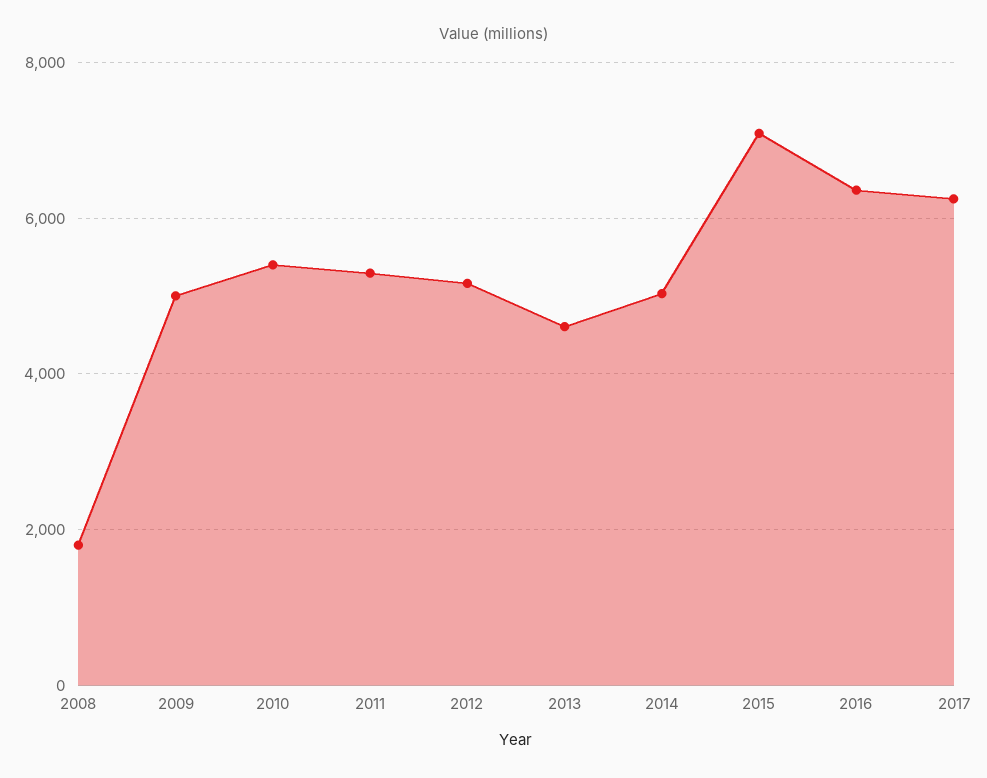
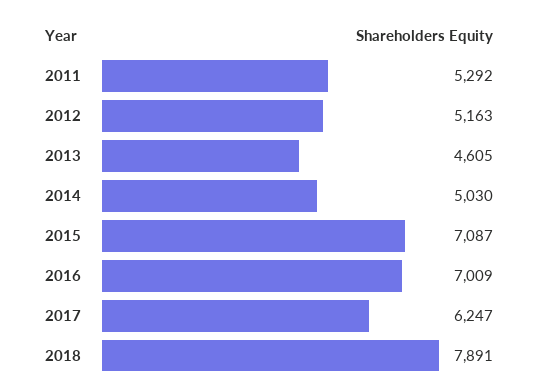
2008: 1800 -> none
2009: 5000 -> none
2010: 5400 -> none
2016: 6400 -> 7009
2018: none -> 7891

